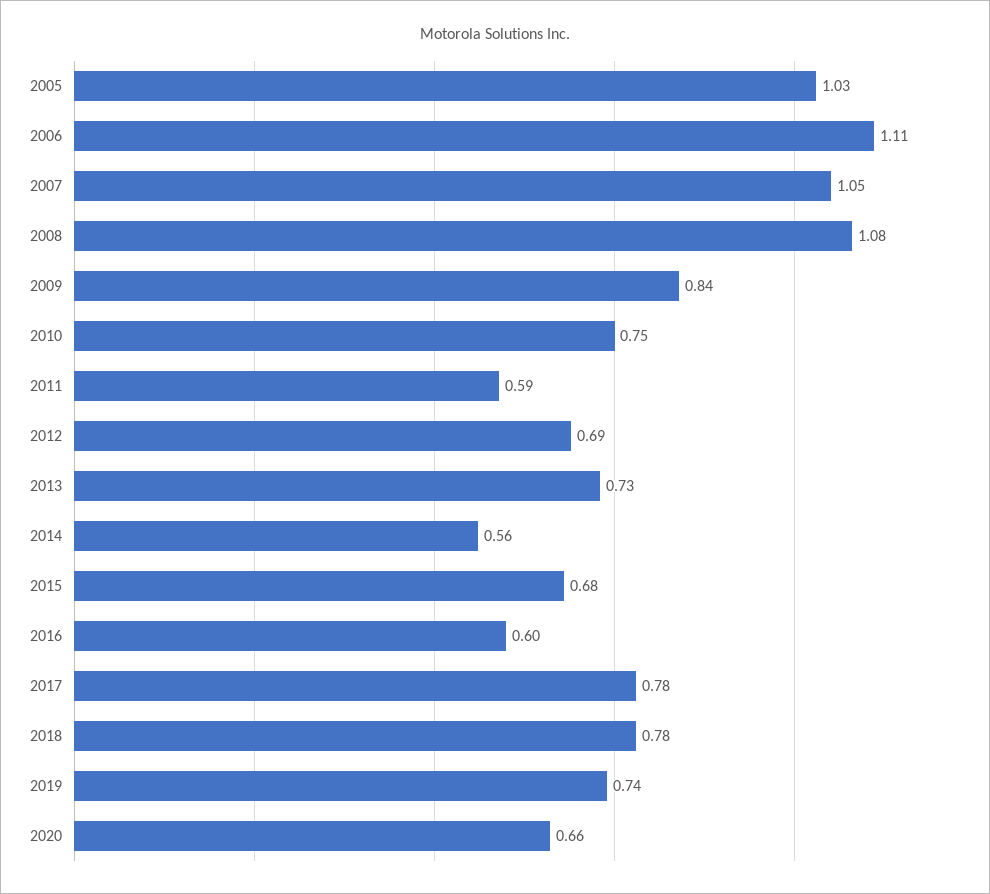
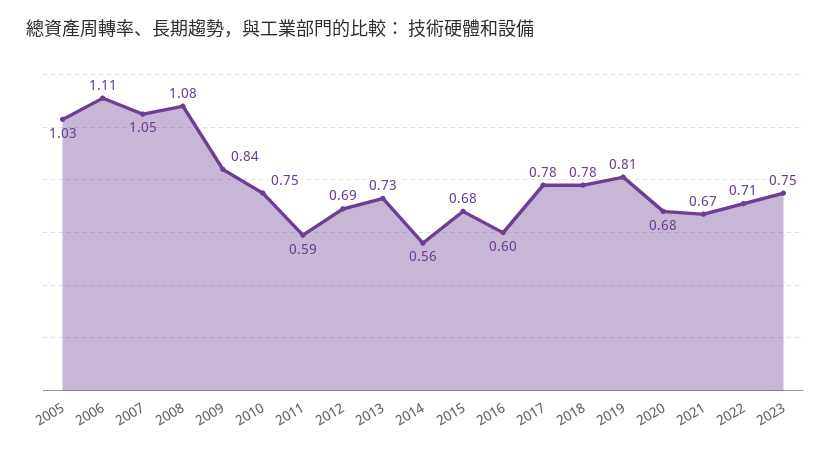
2019: 0.74 -> 0.81
2020: 0.66 -> 0.68
2021: none -> 0.67
2022: none -> 0.71
2023: none -> 0.75

